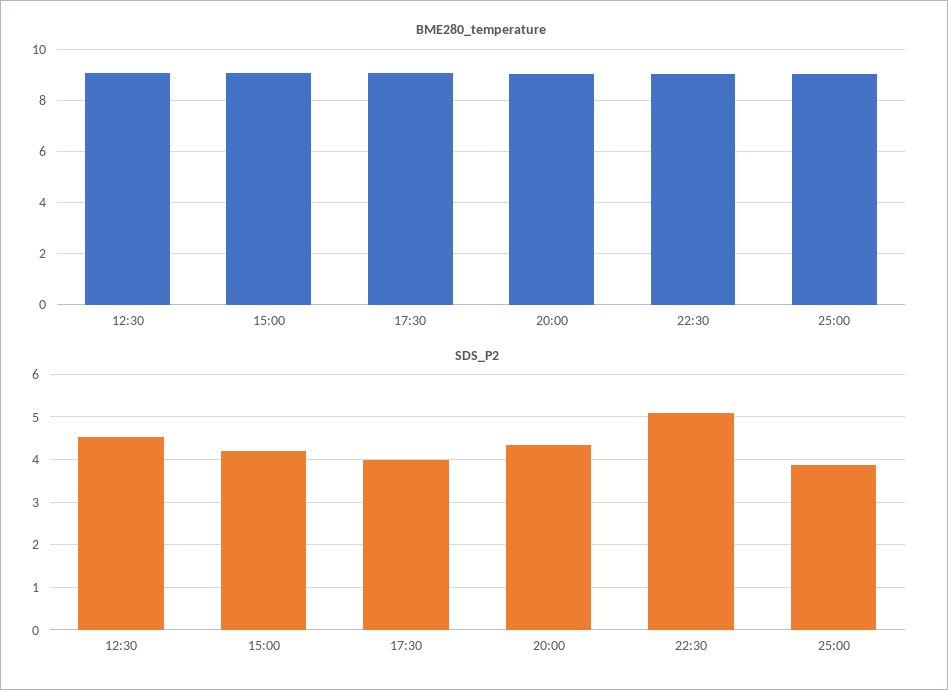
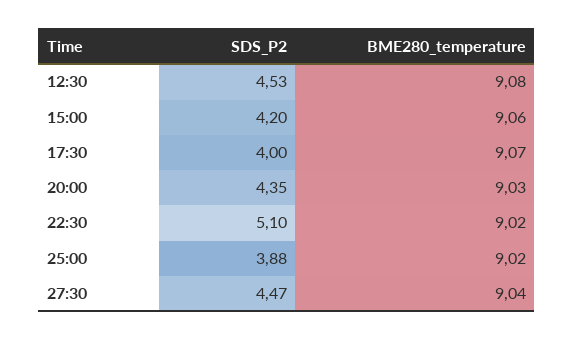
SDS_P2, 27:30: none -> 4.47
BME280_temperature, 27:30: none -> 9.04

